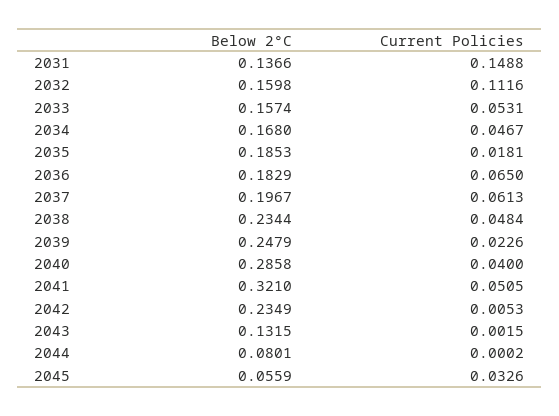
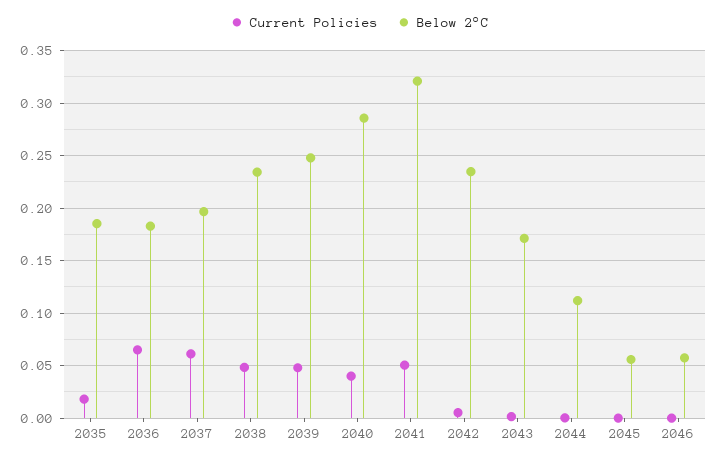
Below 2°C, 2031: 0.1366 -> none
Current Policies, 2031: 0.1488 -> none
Below 2°C, 2032: 0.1598 -> none
Current Policies, 2032: 0.1116 -> none
Below 2°C, 2033: 0.1574 -> none
Current Policies, 2033: 0.0531 -> none
Below 2°C, 2034: 0.168 -> none
Current Policies, 2034: 0.0467 -> none
Current Policies, 2039: 0.0226 -> 0.05
Below 2°C, 2043: 0.1315 -> 0.17
Below 2°C, 2044: 0.0801 -> 0.11
Current Policies, 2045: 0.0326 -> 0
Current Policies, 2046: none -> 0
Below 2°C, 2046: none -> 0.06

